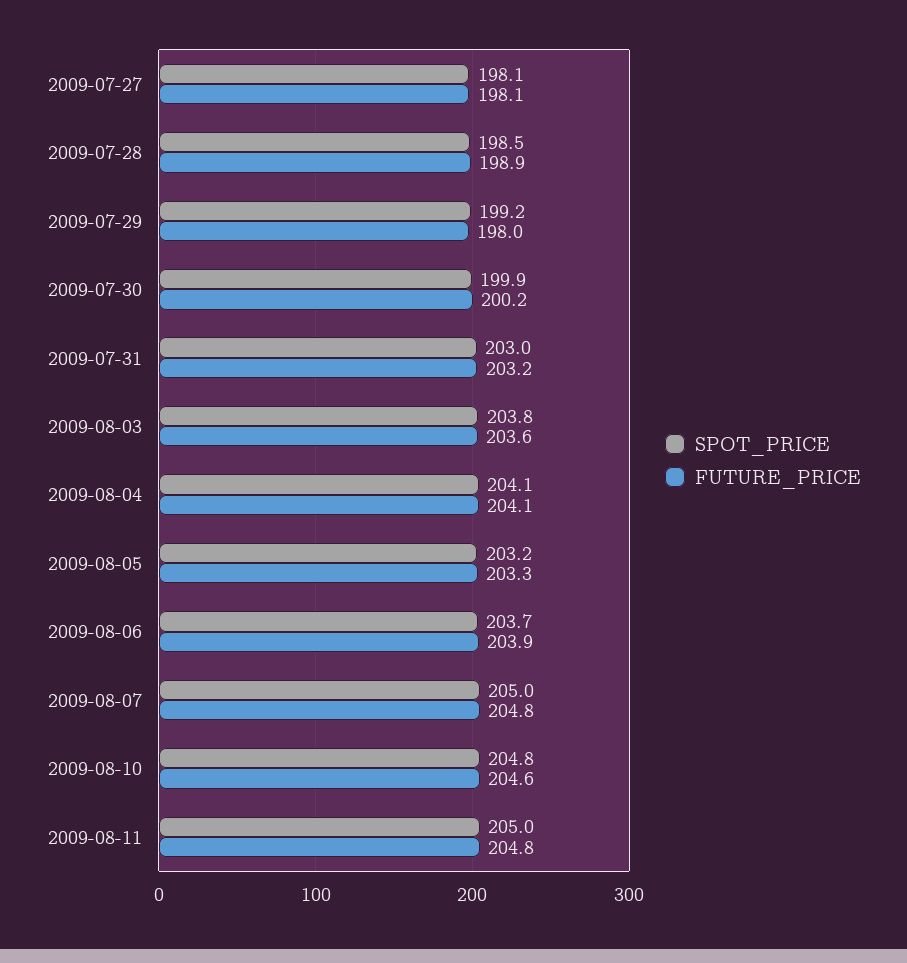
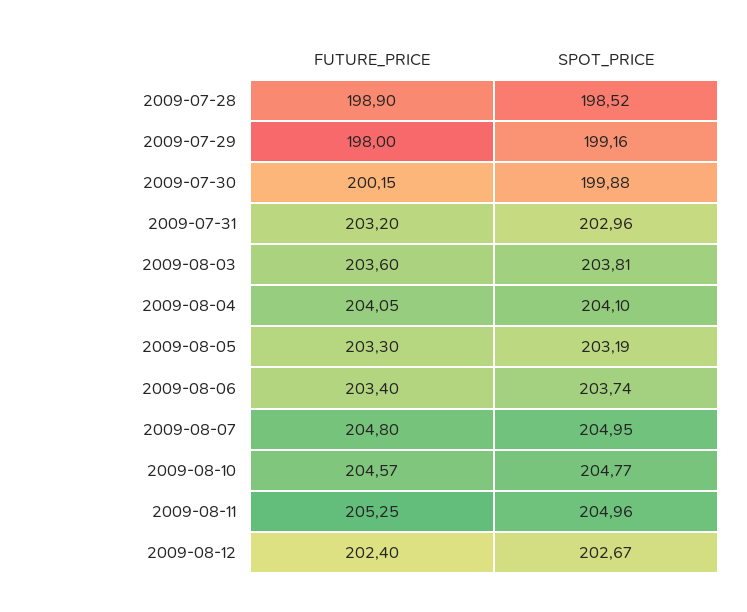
SPOT_PRICE, 2009-07-27: 198.1 -> none
FUTURE_PRICE, 2009-07-27: 198.1 -> none
FUTURE_PRICE, 2009-08-06: 203.9 -> 203.4
FUTURE_PRICE, 2009-08-11: 204.8 -> 205.25
FUTURE_PRICE, 2009-08-12: none -> 202.4
SPOT_PRICE, 2009-08-12: none -> 202.67

